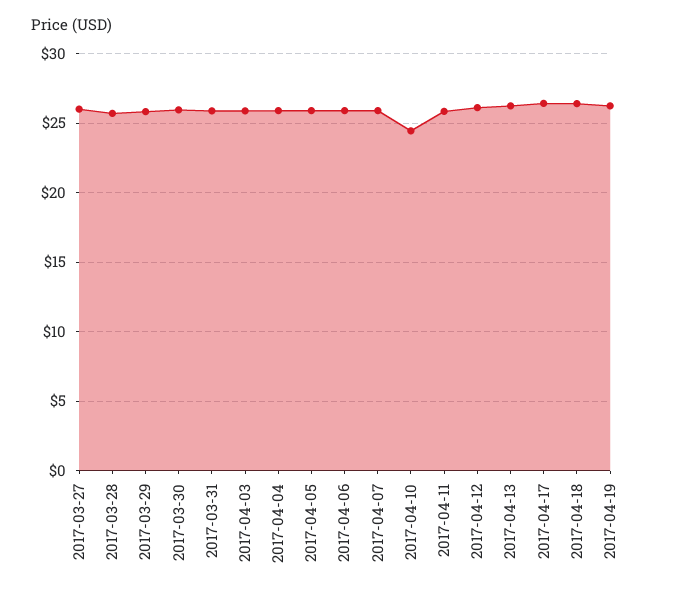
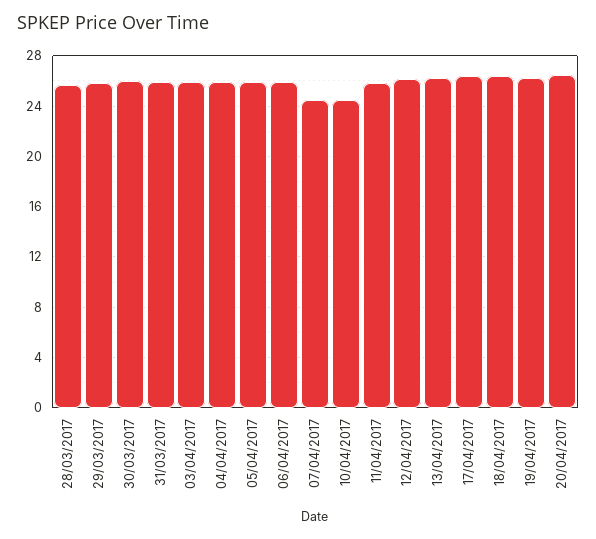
2017-03-27: 26 -> none
2017-04-07: 26 -> 24.5
20/04/2017: none -> 26.5

